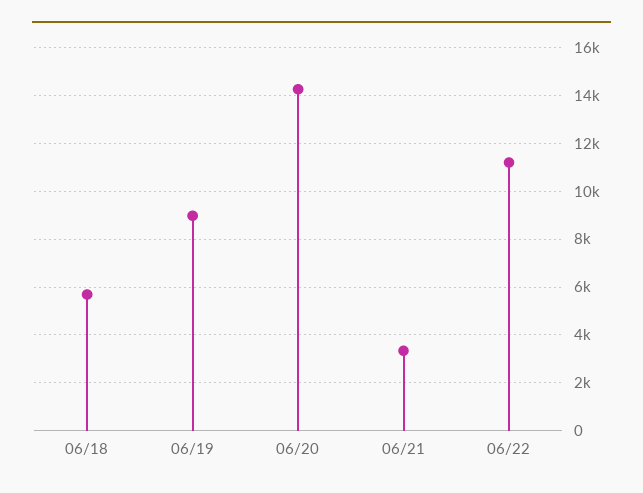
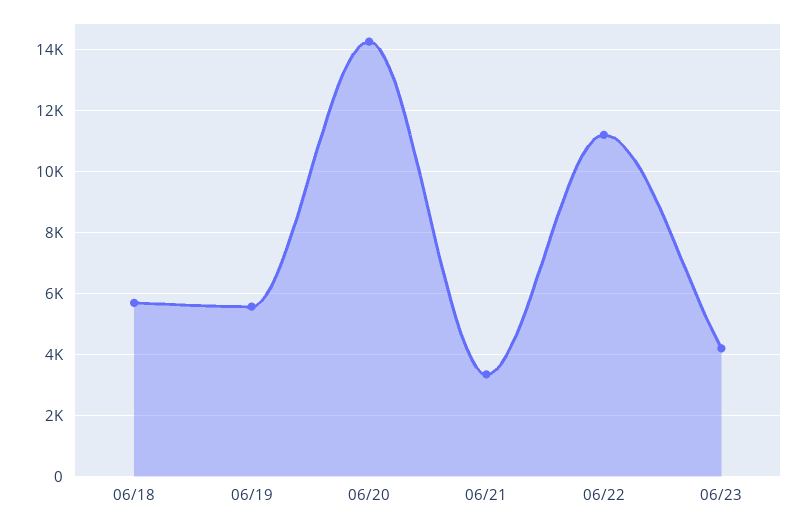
06/19: 9000 -> 5600
06/23: none -> 4200

